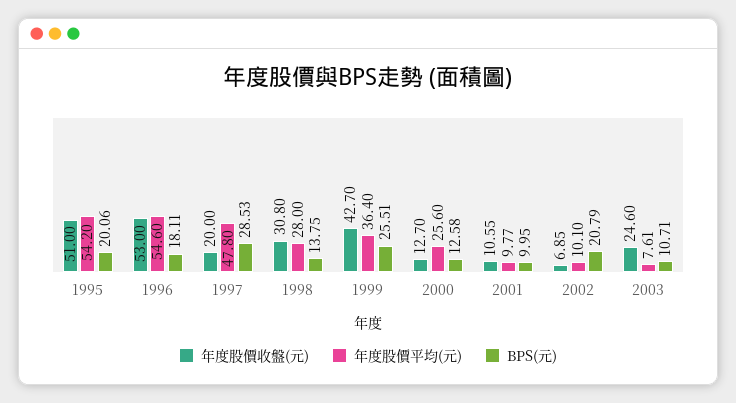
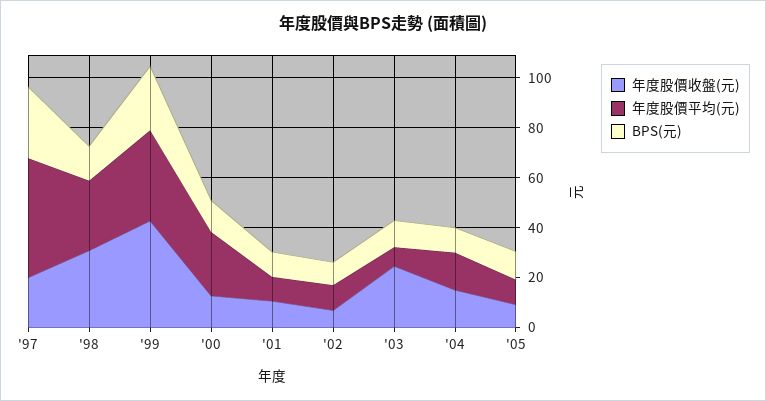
年度股價收盤(元), 1995: 51 -> none
年度股價平均(元), 1995: 54.2 -> none
BPS(元), 1995: 20.06 -> none
年度股價收盤(元), 1996: 53 -> none
年度股價平均(元), 1996: 54.6 -> none
BPS(元), 1996: 18.11 -> none
BPS(元), 2002: 20.79 -> 10
年度股價收盤(元), '04: none -> 15
年度股價平均(元), '04: none -> 15
BPS(元), '04: none -> 10
年度股價收盤(元), '05: none -> 10
年度股價平均(元), '05: none -> 10
BPS(元), '05: none -> 10

